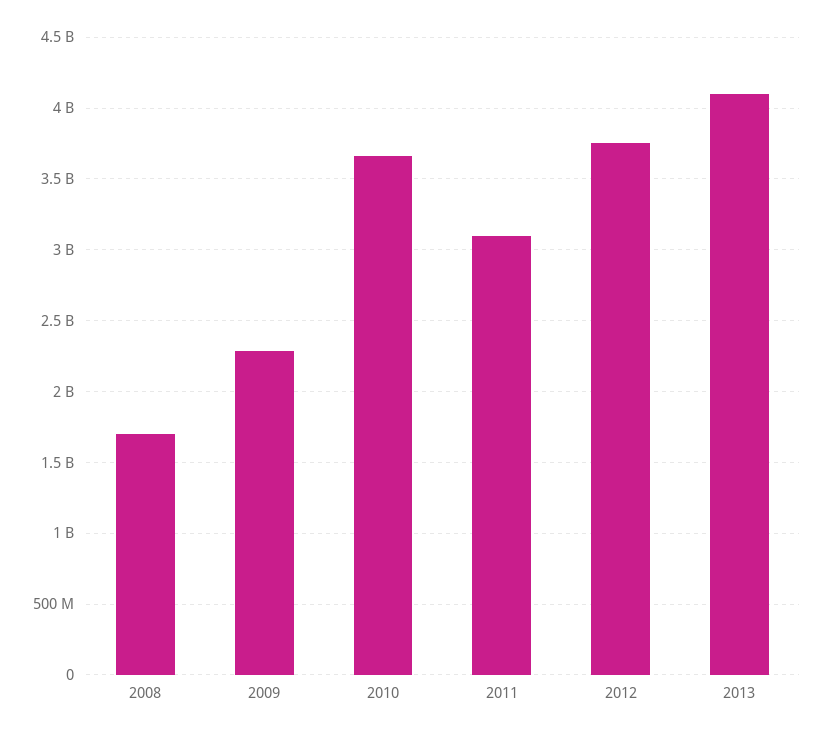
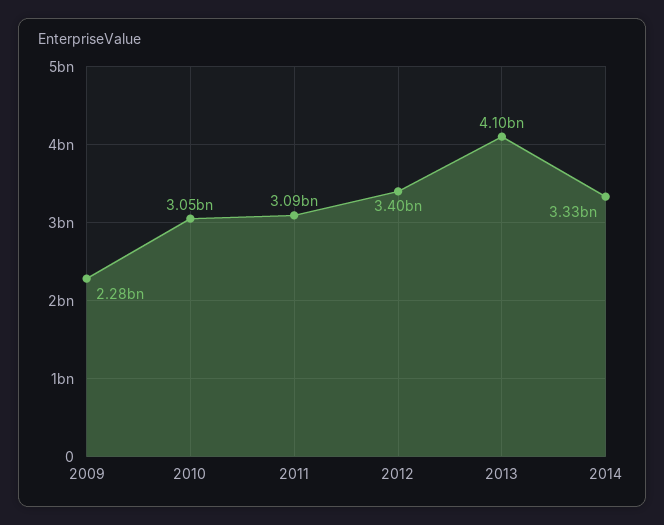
2008: 1700000000 -> none
2010: 3650000000 -> 3050000000
2012: 3750000000 -> 3400000000
2014: none -> 3330000000

